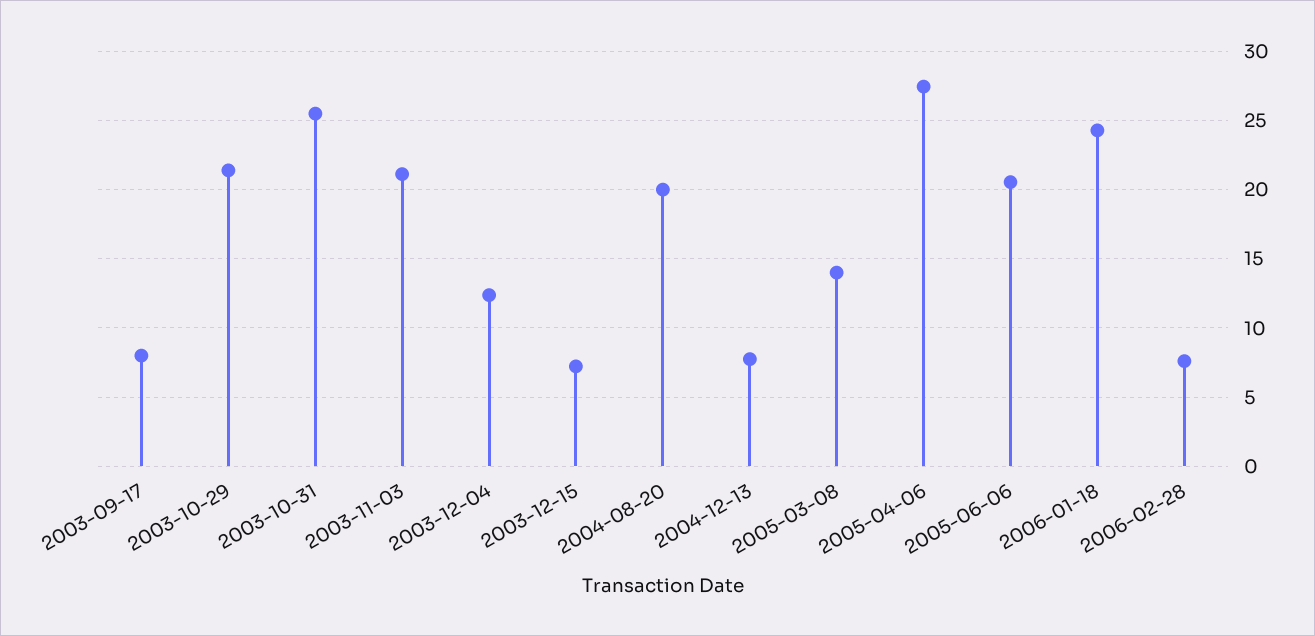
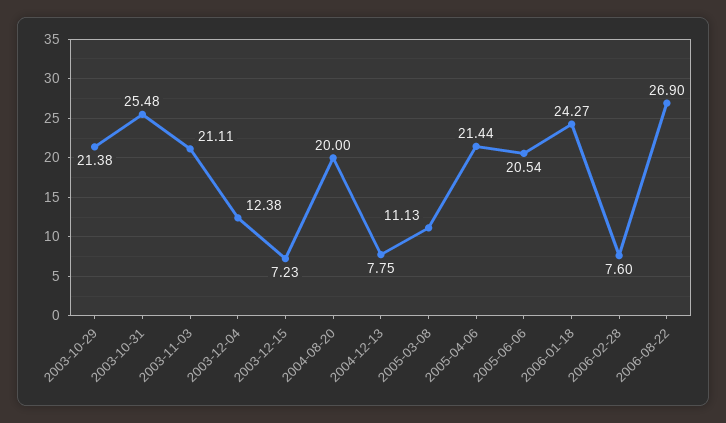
2003-09-17: 8 -> none
2005-03-08: 14 -> 11.13
2005-04-06: 27.5 -> 21.44
2006-08-22: none -> 26.9

